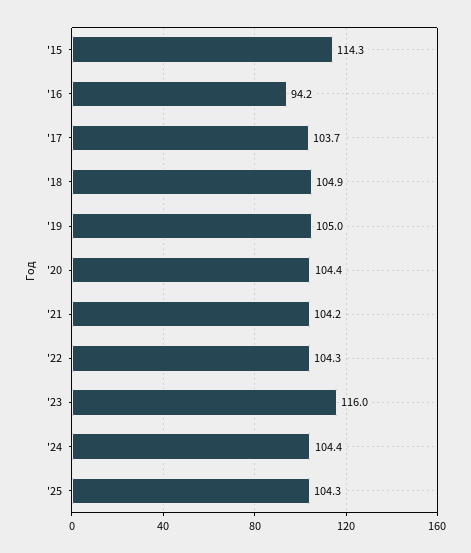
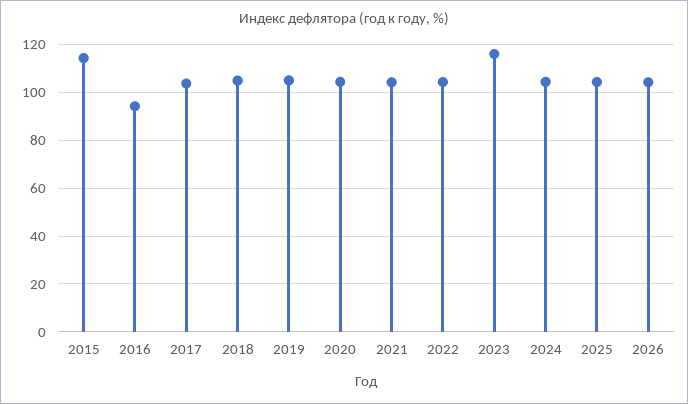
2026: none -> 105

